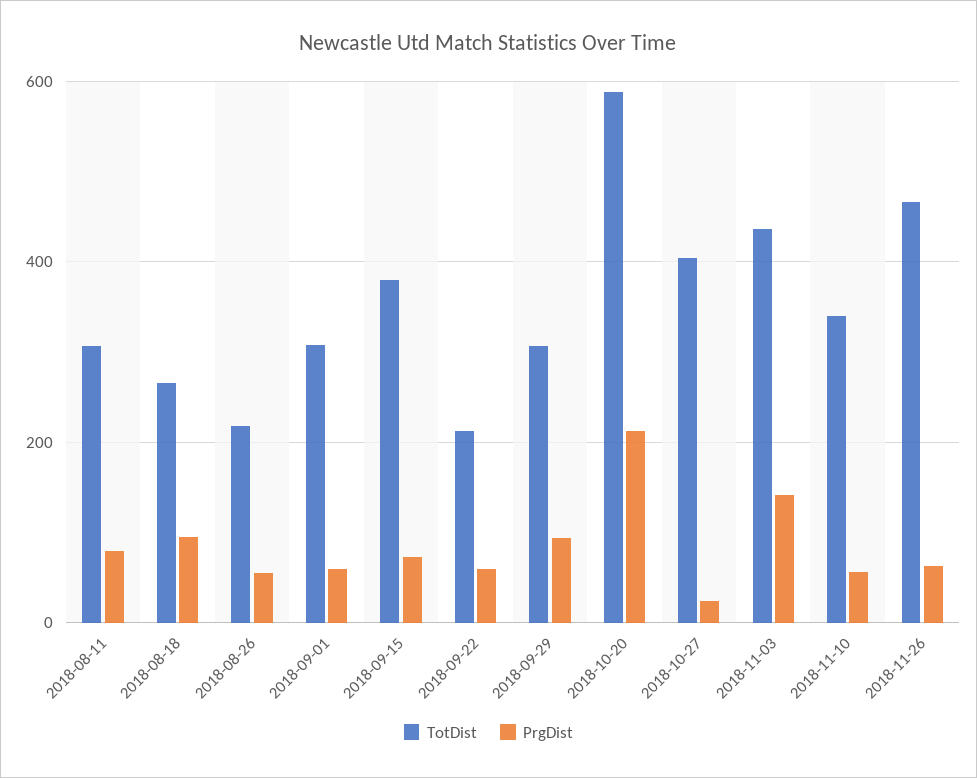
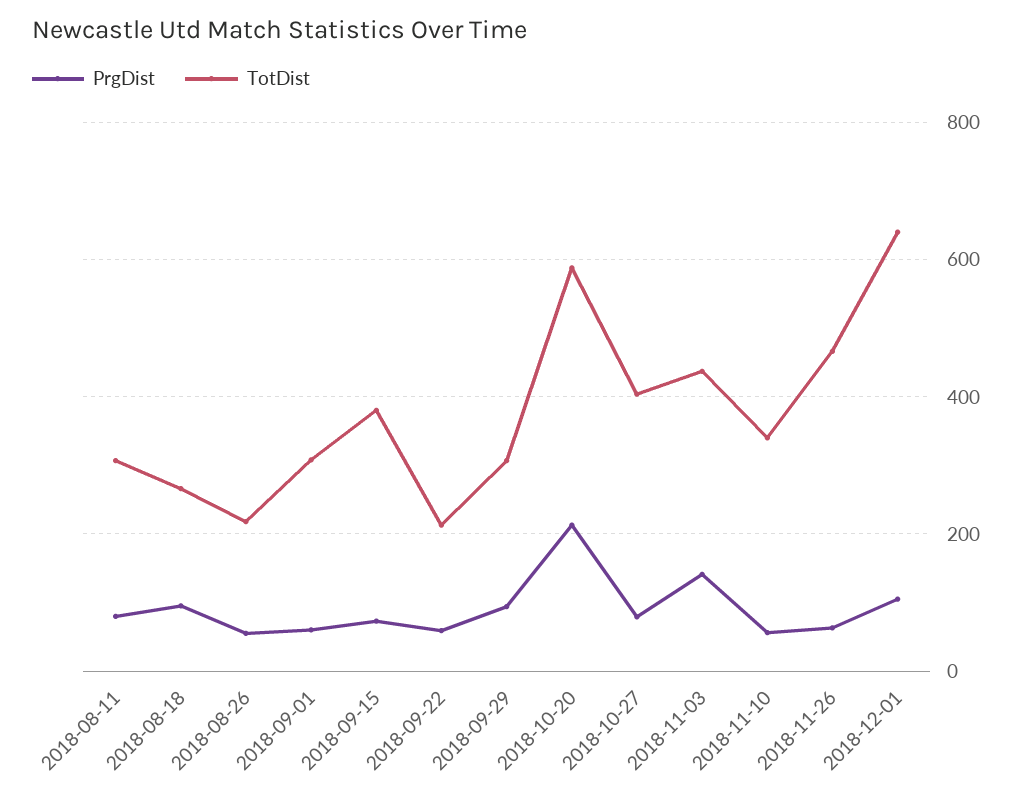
PrgDist, 2018-10-27: 20 -> 80
PrgDist, 2018-12-01: none -> 100
TotDist, 2018-12-01: none -> 640

